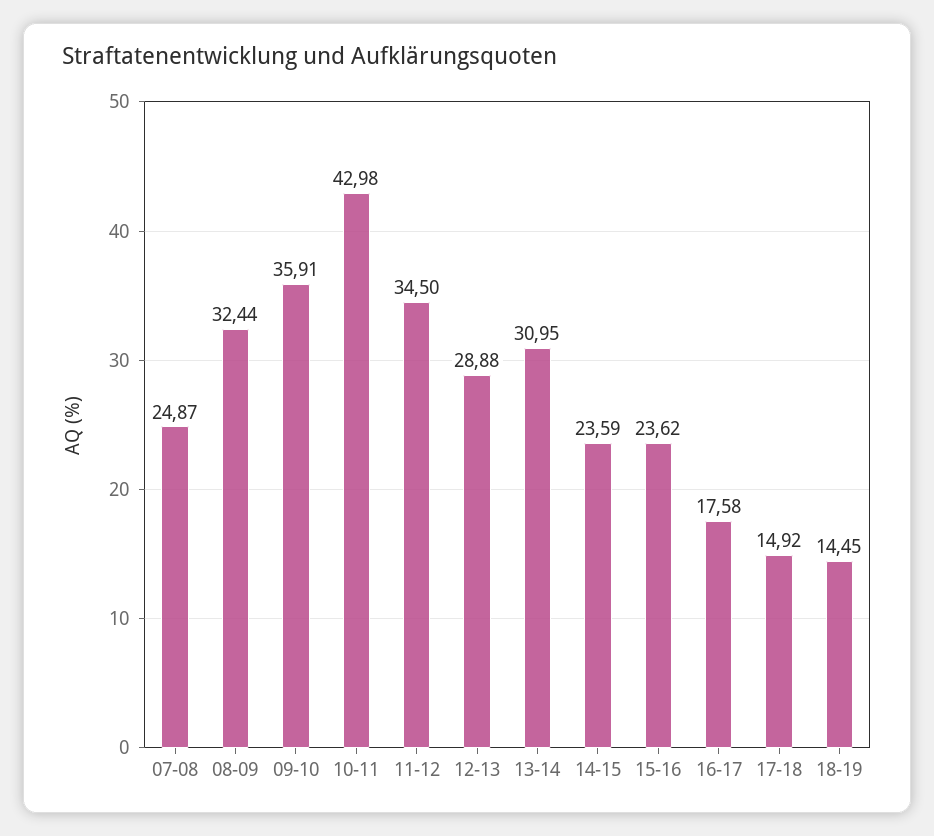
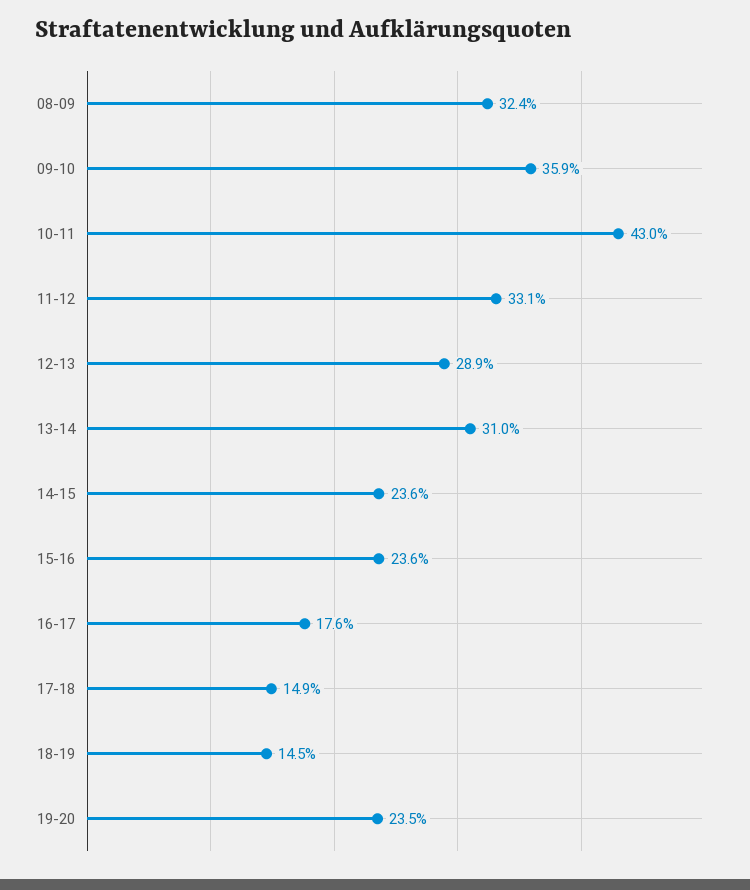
07-08: 24.87 -> none
11-12: 34.5 -> 33.1
19-20: none -> 23.5

